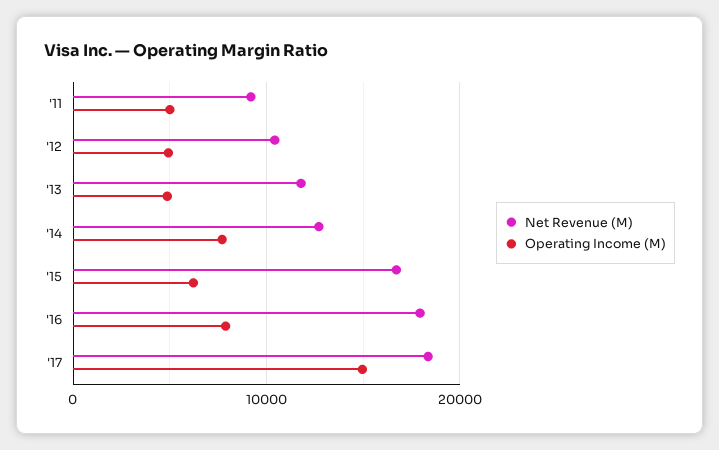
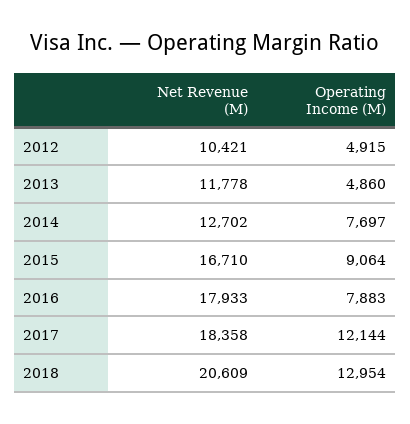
Net Revenue (M), '11: 9000 -> none
Operating Income (M), '11: 5000 -> none
Operating Income (M), '15: 6000 -> 9064
Operating Income (M), '17: 15000 -> 12144
Net Revenue (M), 2018: none -> 20609
Operating Income (M), 2018: none -> 12954

